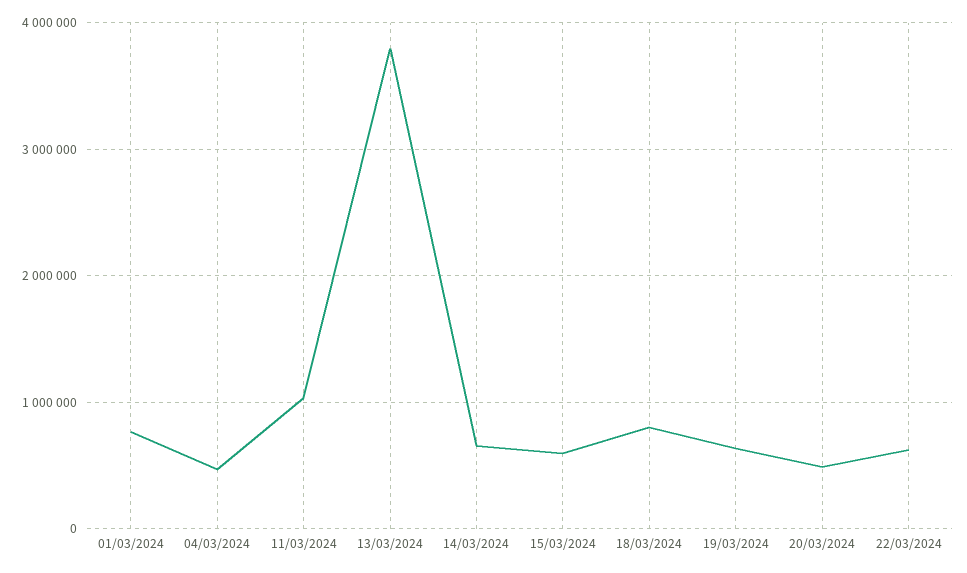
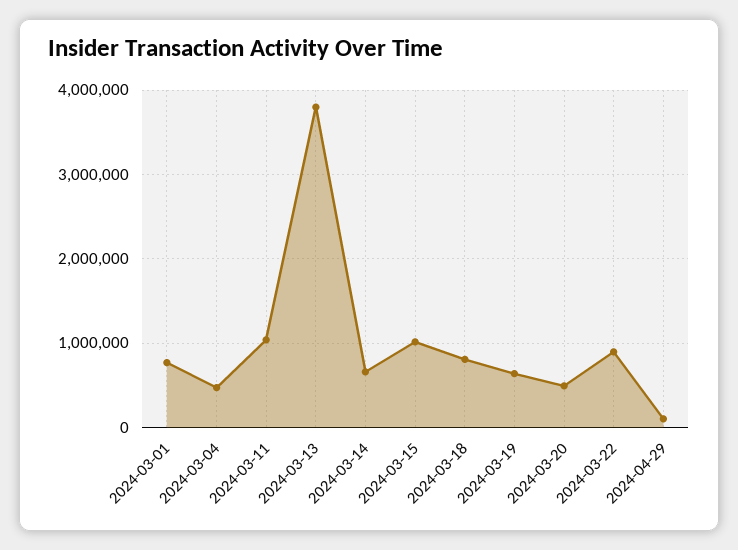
15/03/2024: 600000 -> 1000000
22/03/2024: 600000 -> 900000
2024-04-29: none -> 100000

